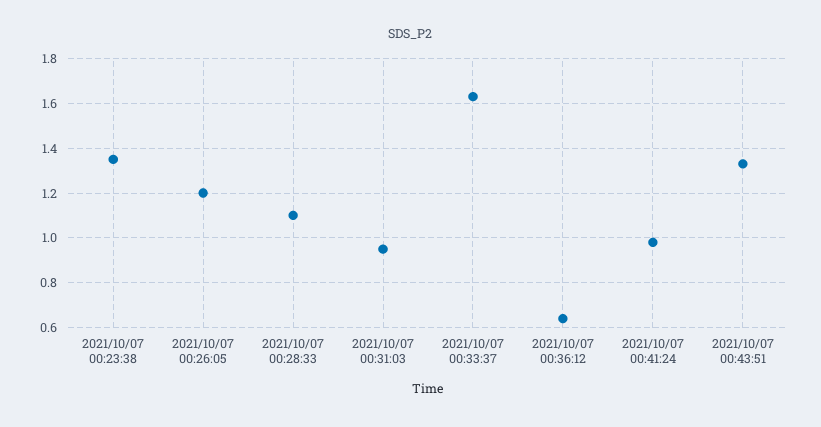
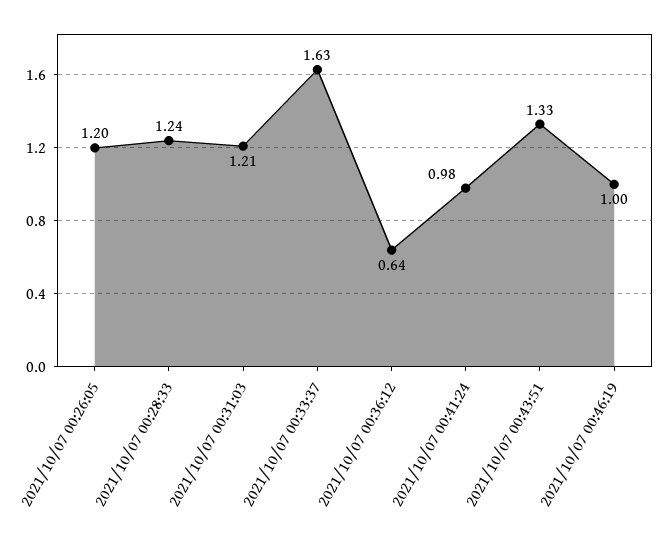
2021/10/07 00:23:38: 1.35 -> none
2021/10/07 00:28:33: 1.1 -> 1.24
2021/10/07 00:31:03: 0.95 -> 1.21
2021/10/07 00:46:19: none -> 1

